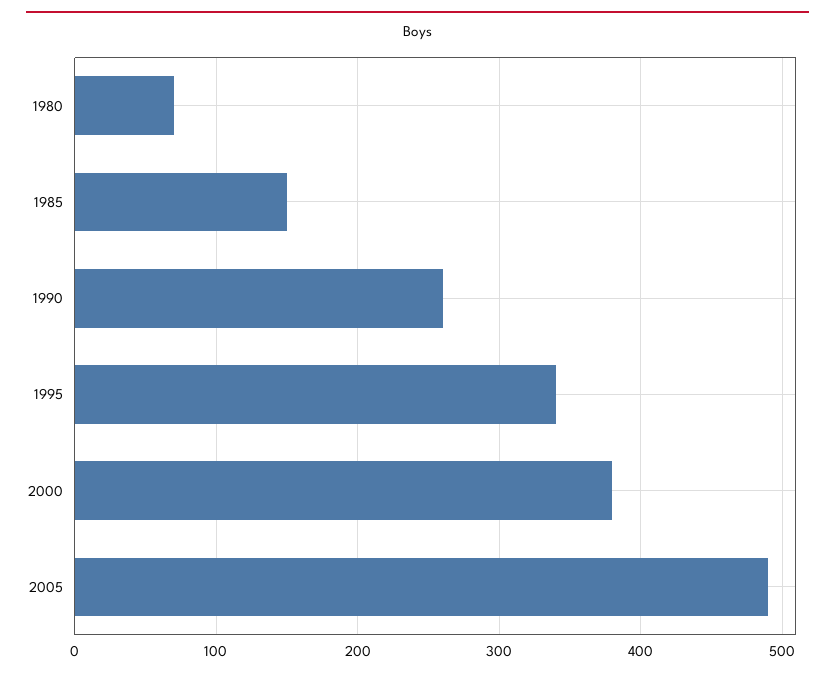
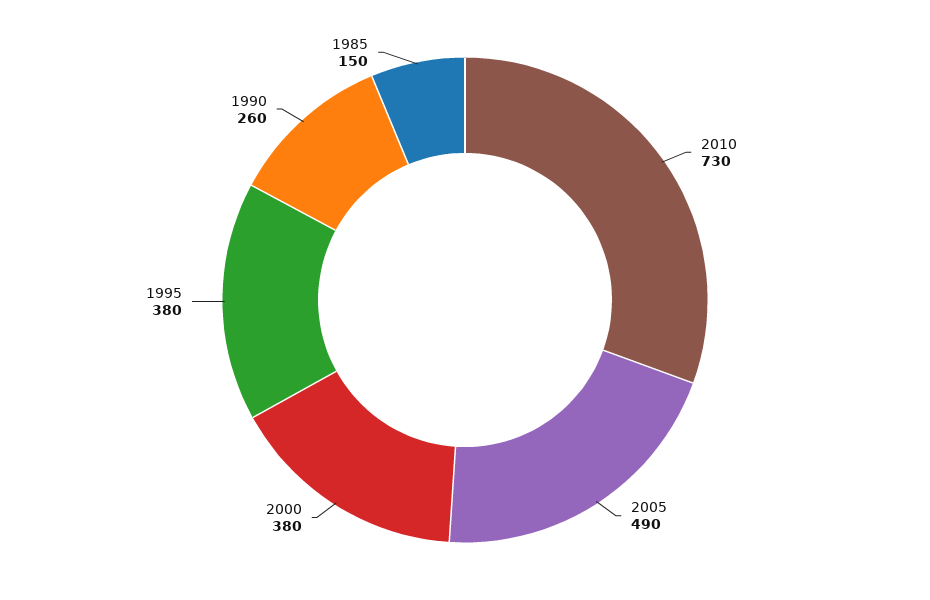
1980: 70 -> none
1995: 340 -> 380
2010: none -> 730

